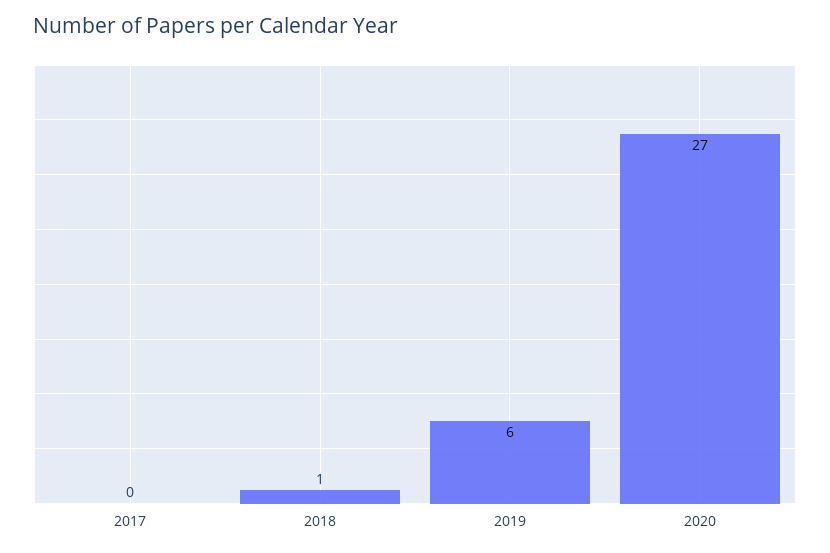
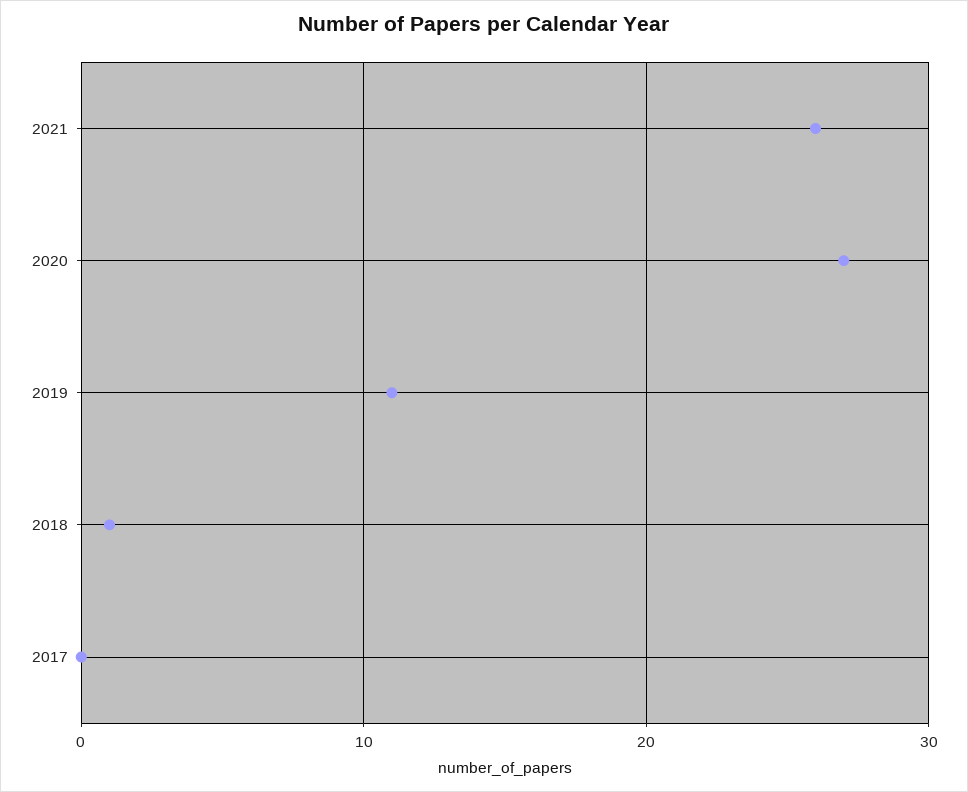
2019: 6 -> 11
2021: none -> 26

